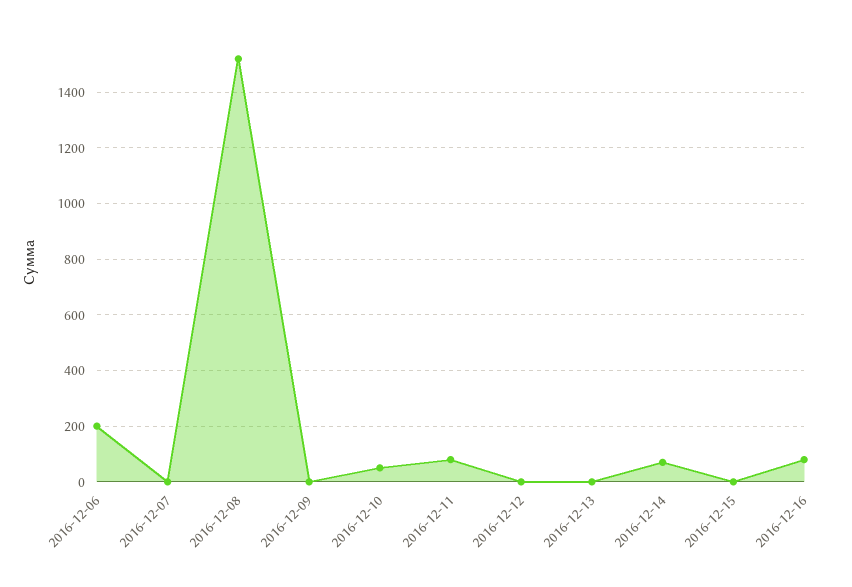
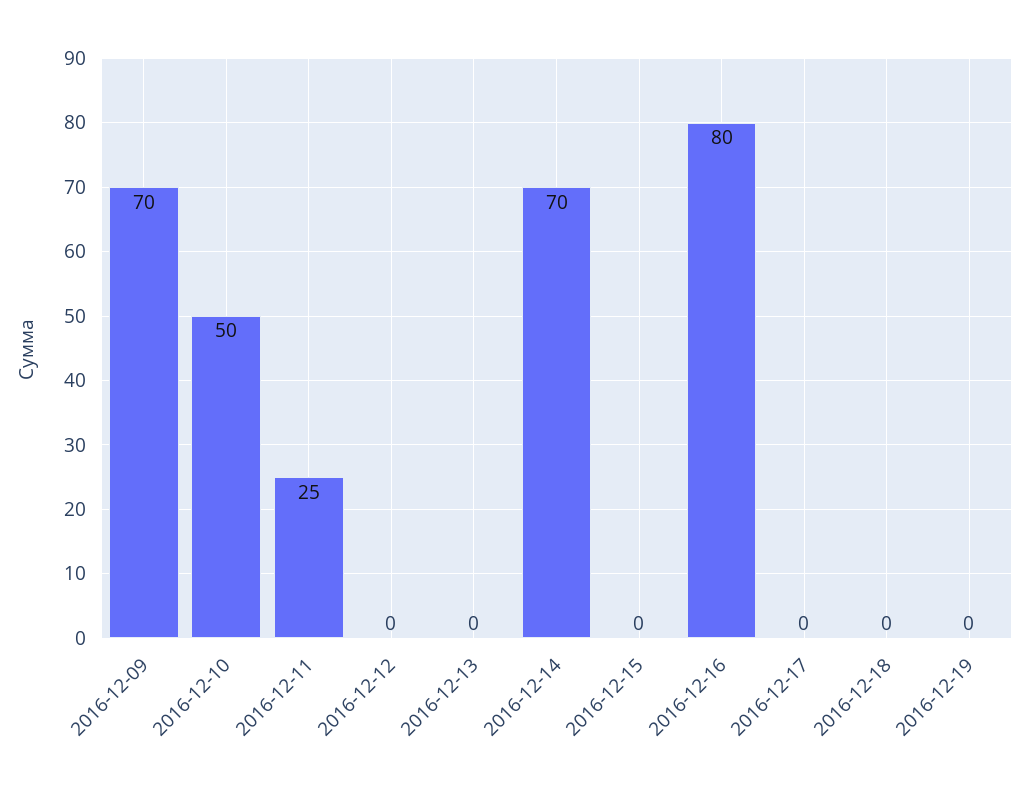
2016-12-06: 200 -> none
2016-12-07: 0 -> none
2016-12-08: 1525 -> none
2016-12-09: 0 -> 70
2016-12-11: 75 -> 25
2016-12-17: none -> 0
2016-12-18: none -> 0
2016-12-19: none -> 0

